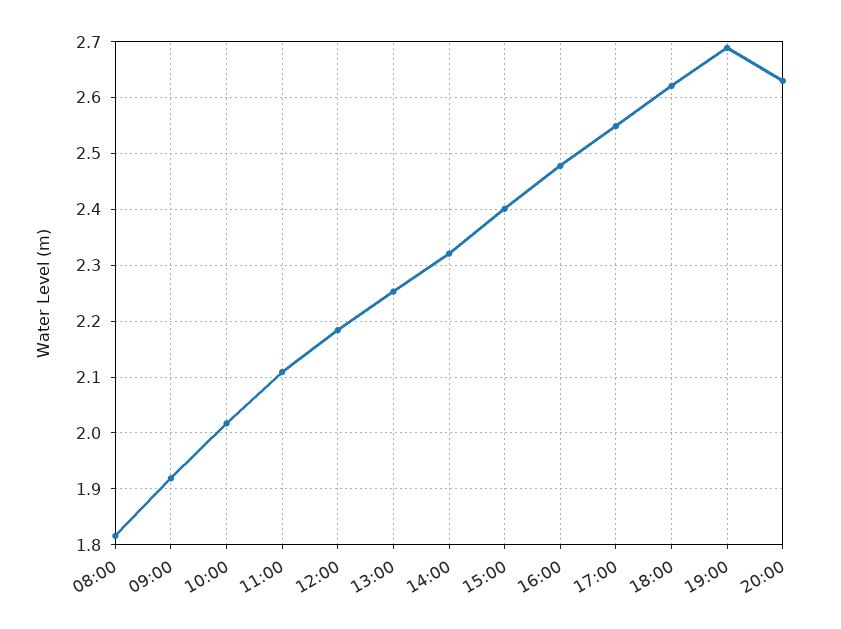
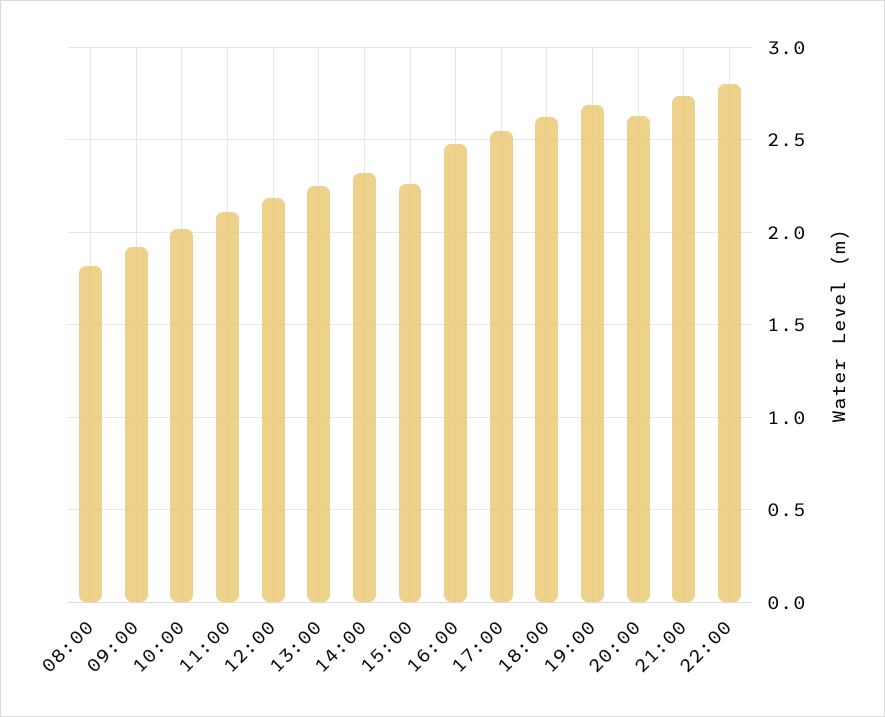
15:00: 2.4 -> 2.25
21:00: none -> 2.75
22:00: none -> 2.8

